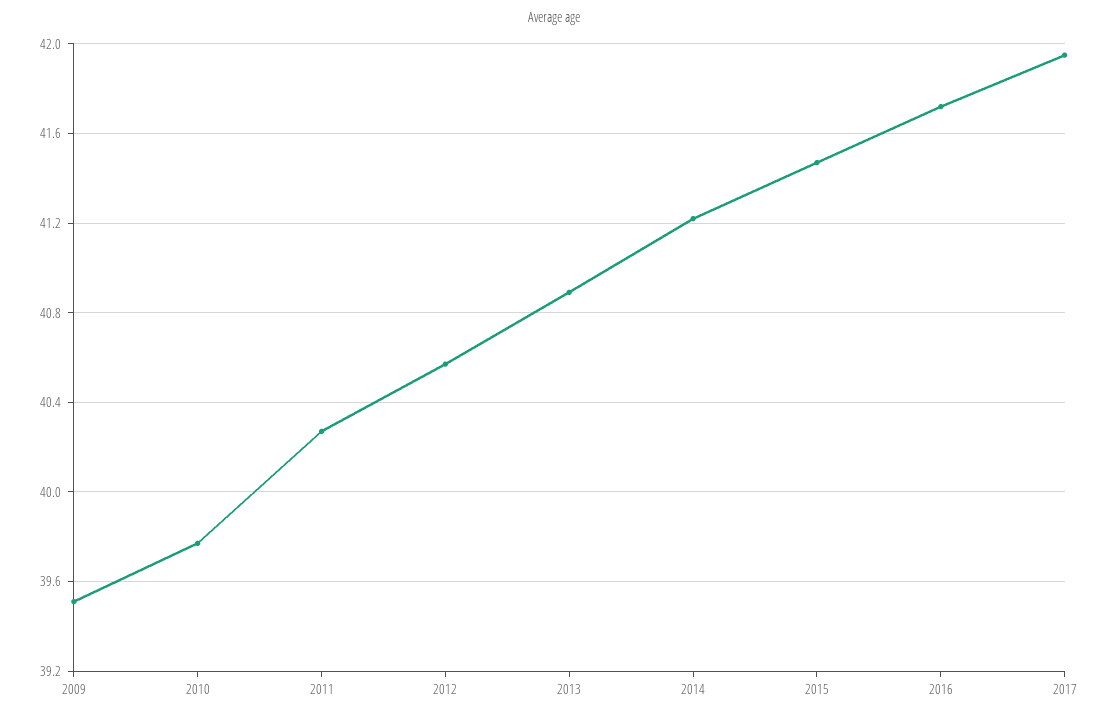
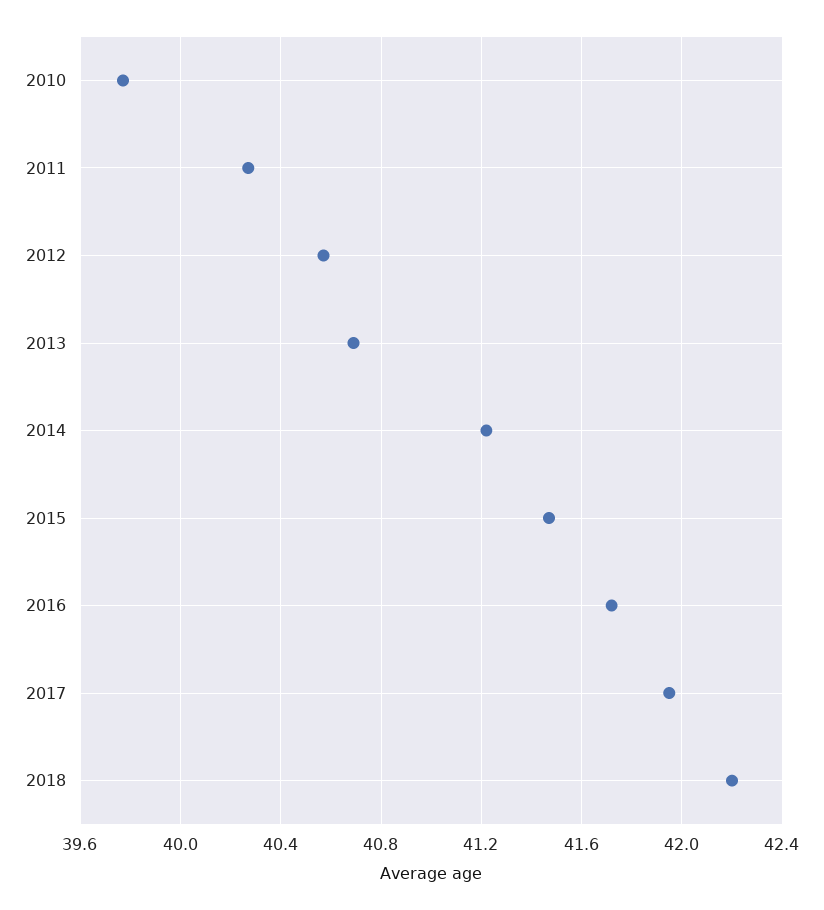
2009: 39.5 -> none
2013: 40.9 -> 40.7
2018: none -> 42.2

